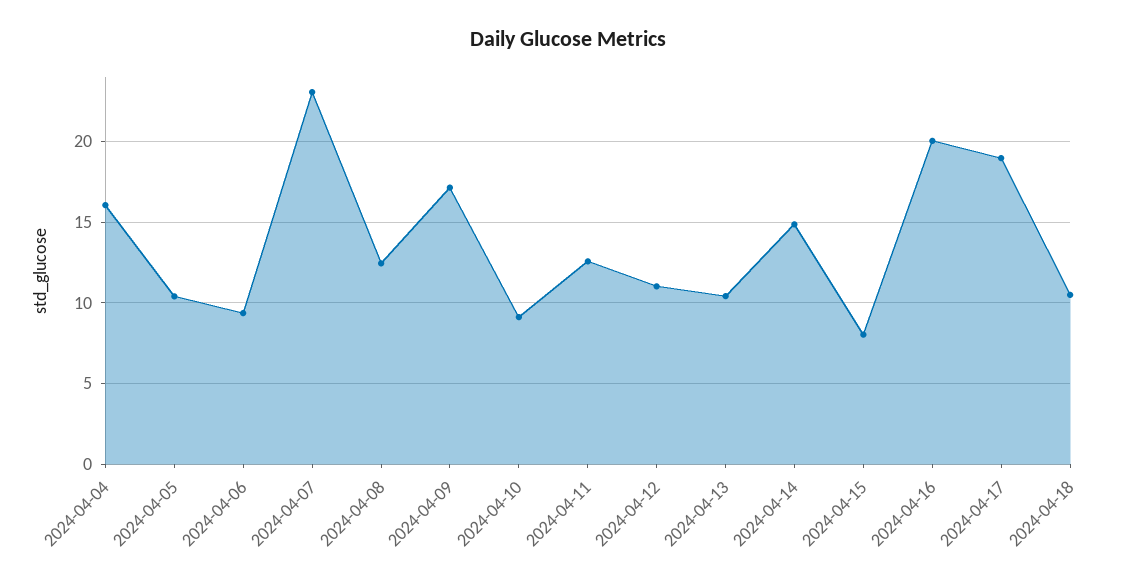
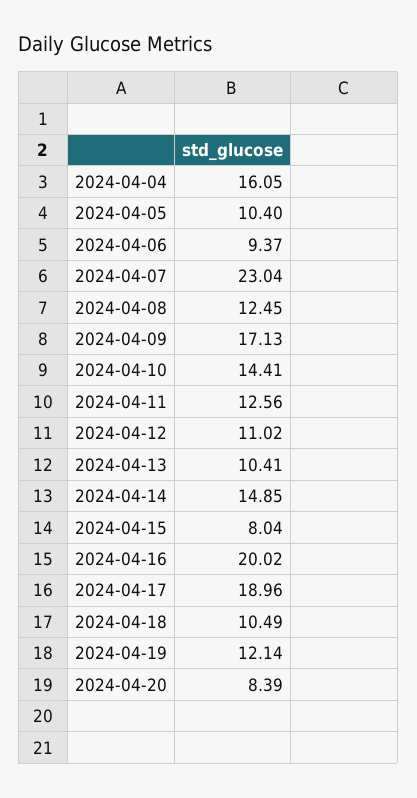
2024-04-10: 9 -> 14.41
2024-04-19: none -> 12.14
2024-04-20: none -> 8.39

